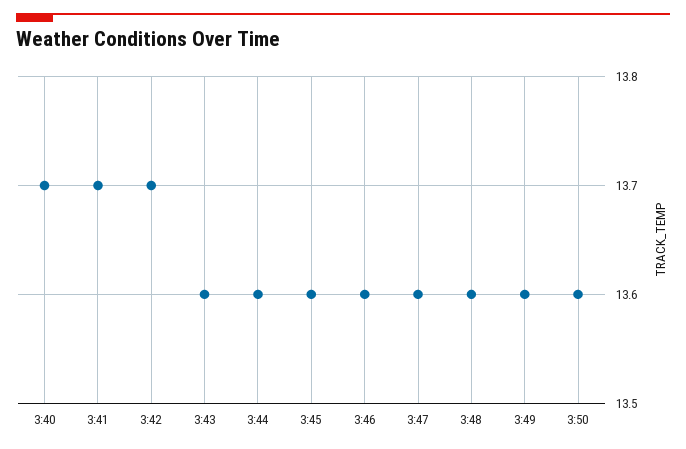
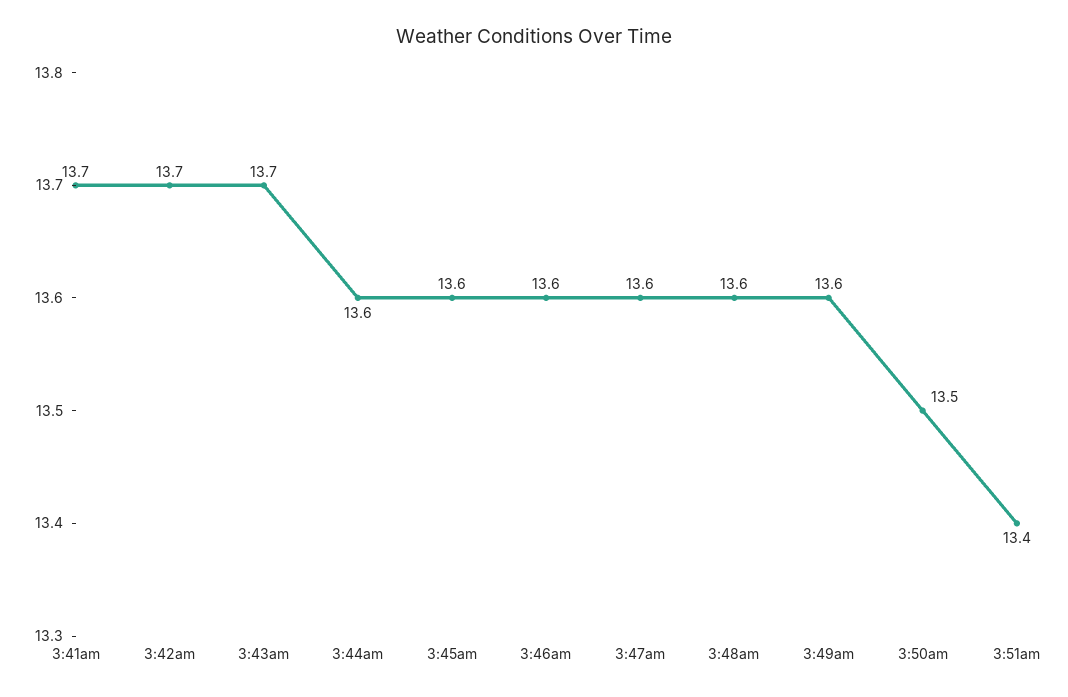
3:40: 13.7 -> none
3:43: 13.6 -> 13.7
3:50: 13.6 -> 13.5
3:51am: none -> 13.4

